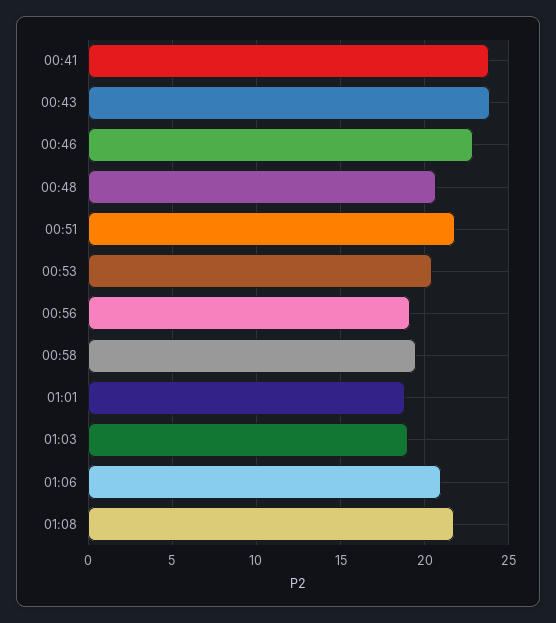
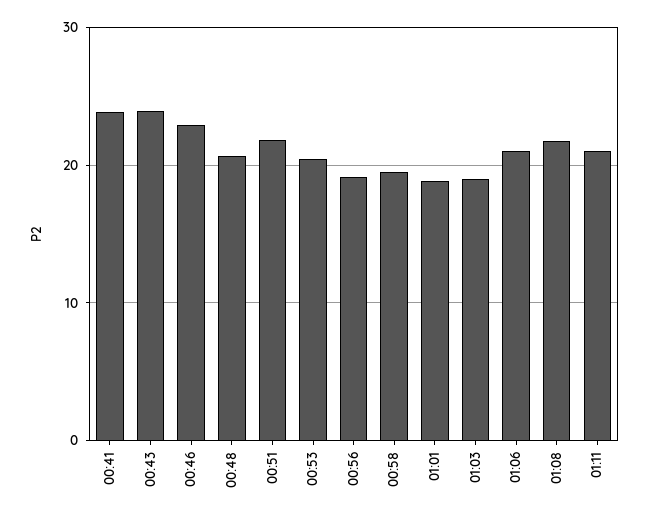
01:11: none -> 21

